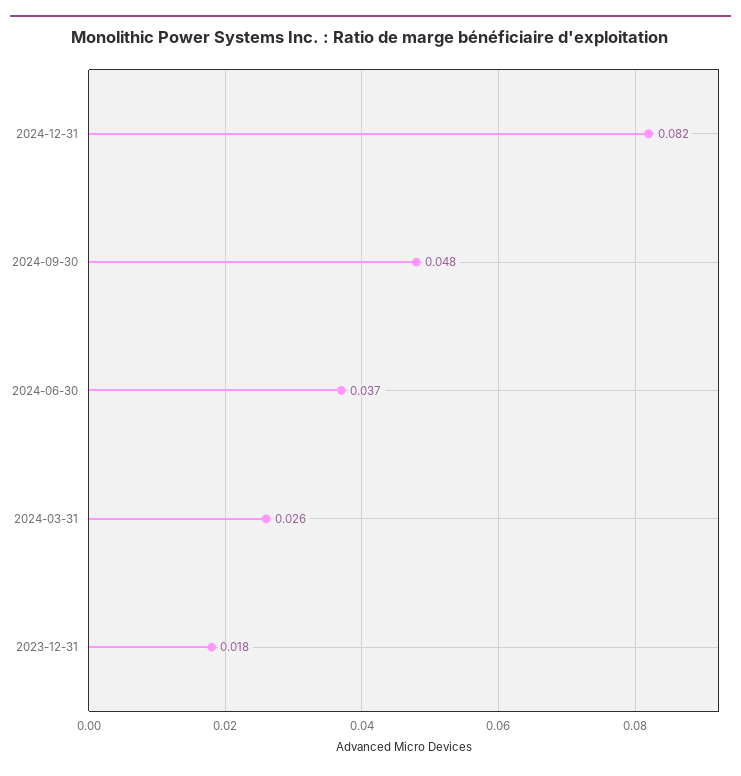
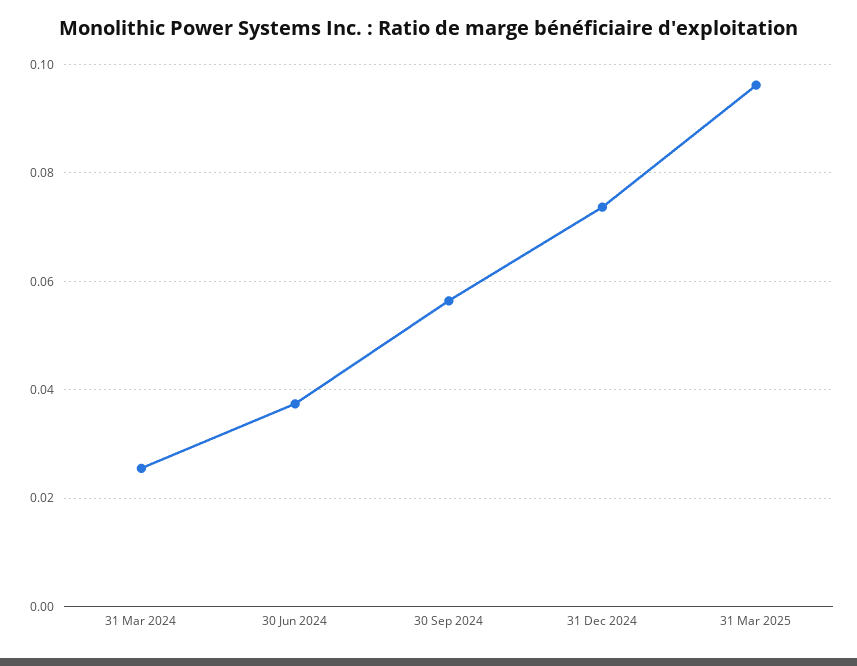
2024-12-31: 0.082 -> 0.074
2024-09-30: 0.048 -> 0.056
2023-12-31: 0.018 -> none
31 Mar 2025: none -> 0.096

